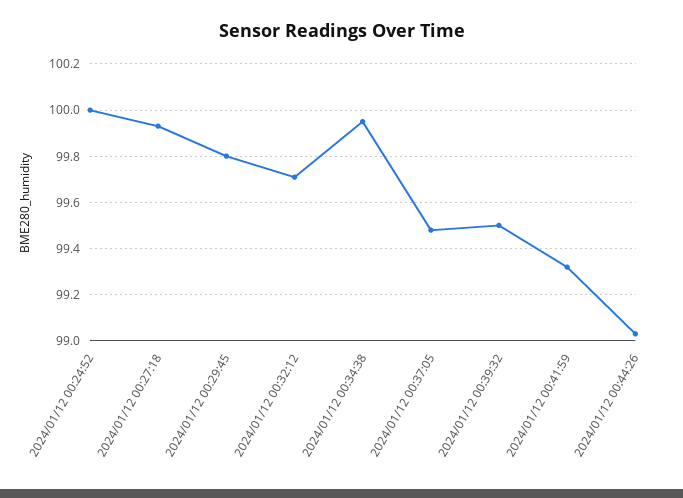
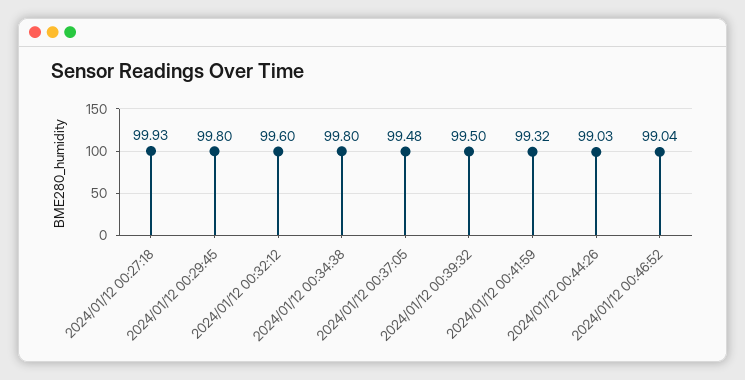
2024/01/12 00:24:52: 100 -> none
2024/01/12 00:32:12: 99.7 -> 99.6
2024/01/12 00:34:38: 99.95 -> 99.8
2024/01/12 00:46:52: none -> 99.04

